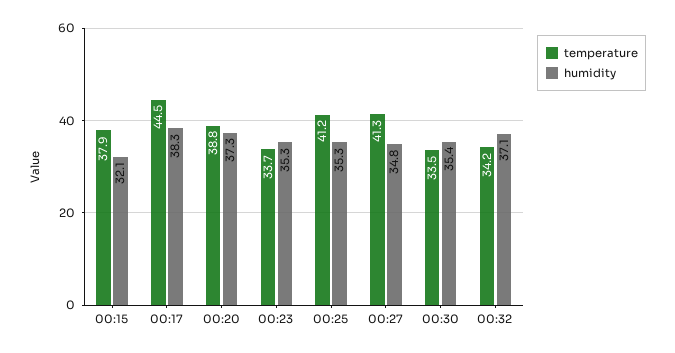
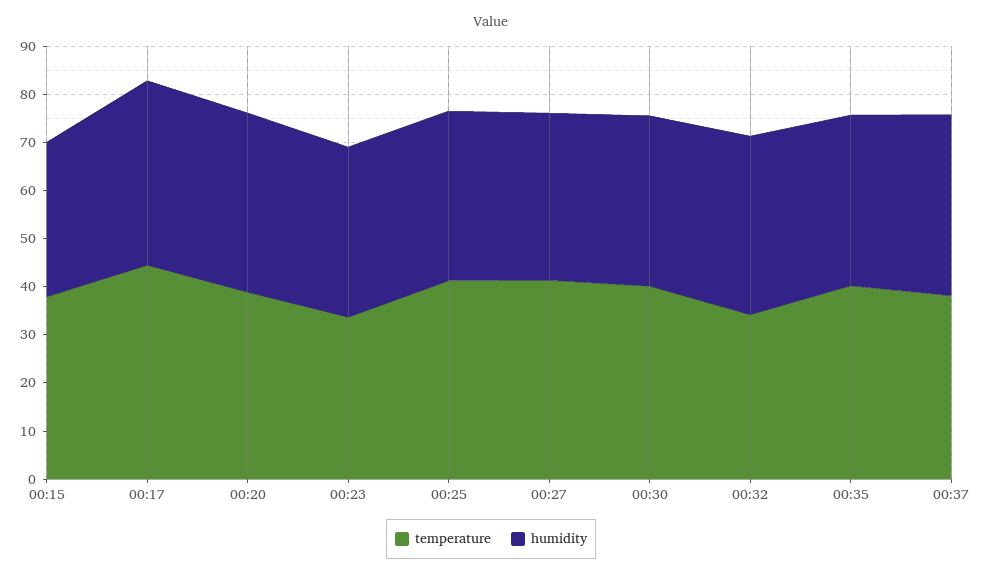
temperature, 00:30: 33.5 -> 40
temperature, 00:35: none -> 40
humidity, 00:35: none -> 36
temperature, 00:37: none -> 38
humidity, 00:37: none -> 38

